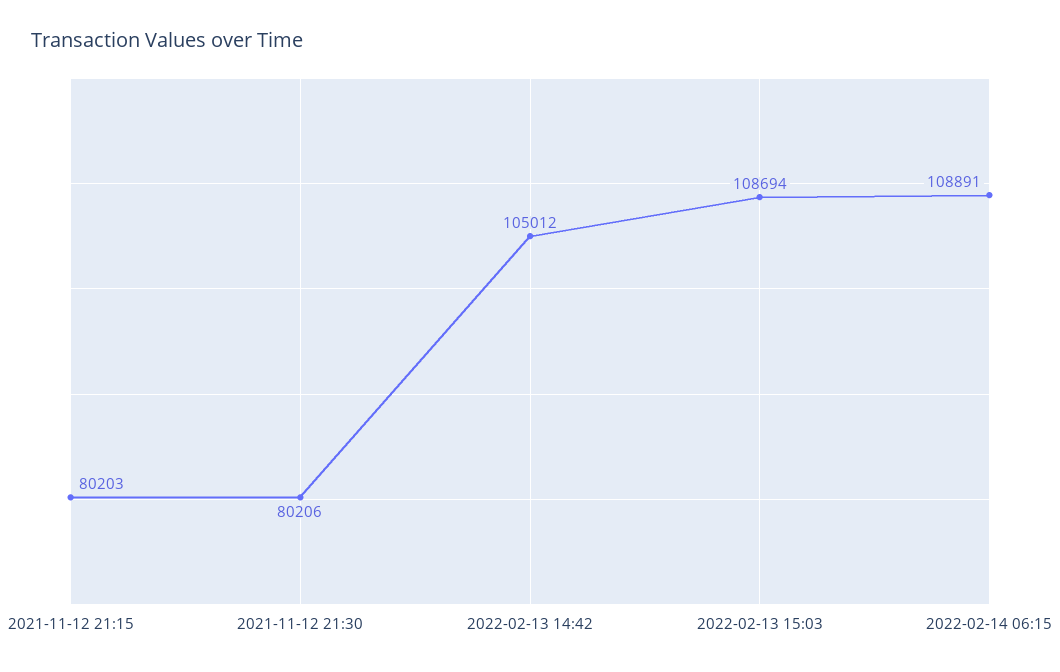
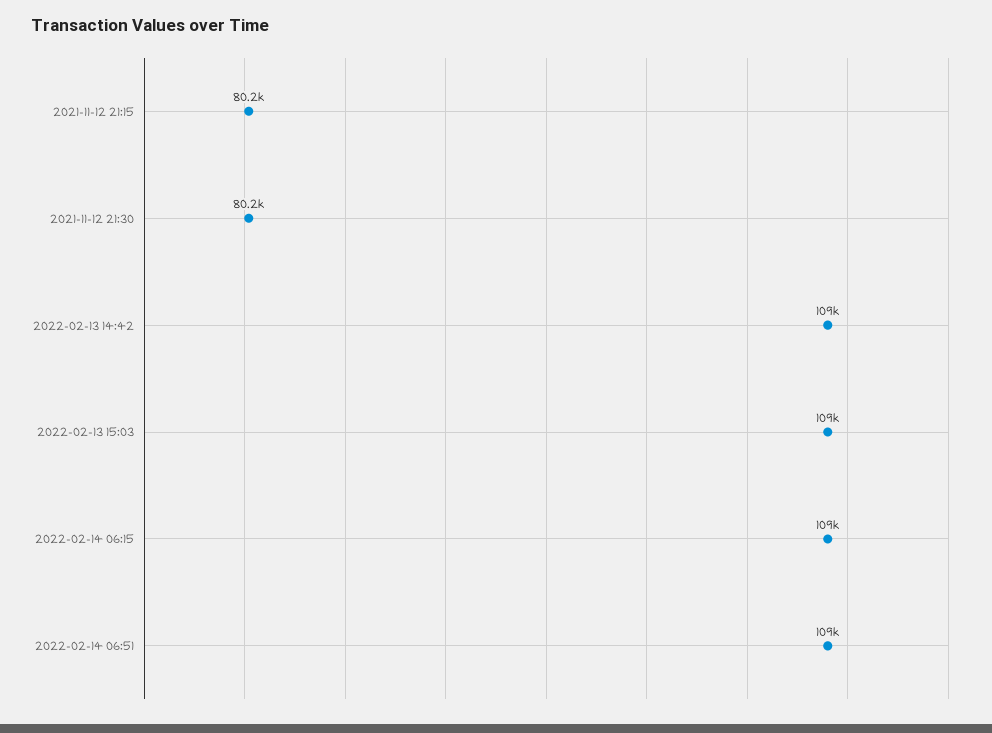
2022-02-13 14:42: 105012 -> 109000
2022-02-14 06:51: none -> 109000

